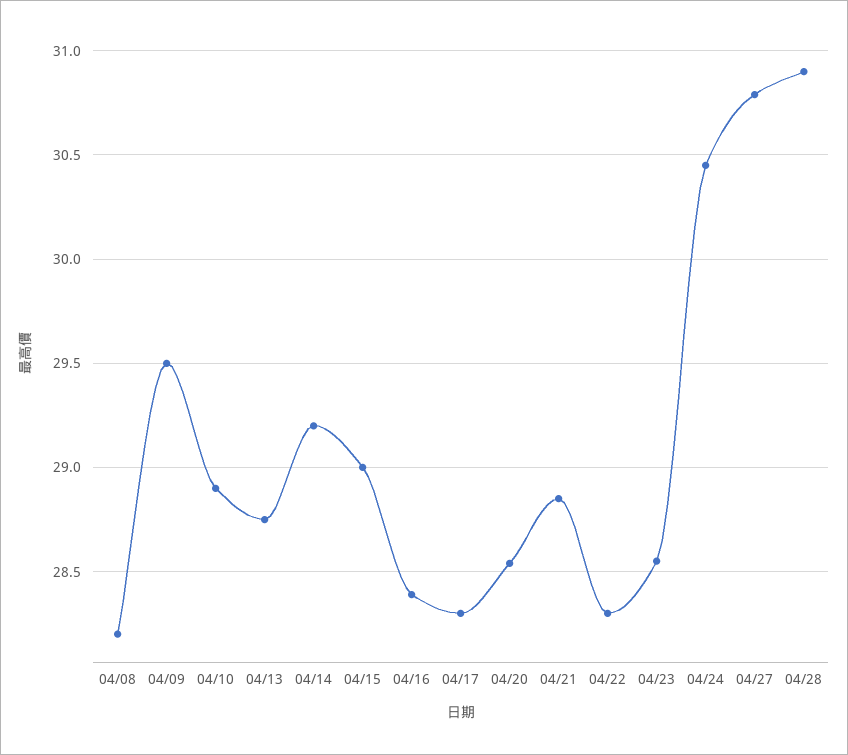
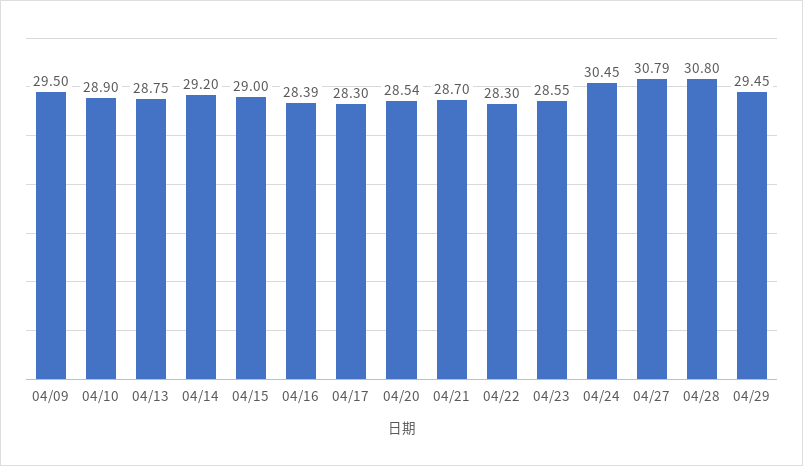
04/08: 28.2 -> none
04/21: 28.85 -> 28.7
04/28: 30.9 -> 30.8
04/29: none -> 29.45

